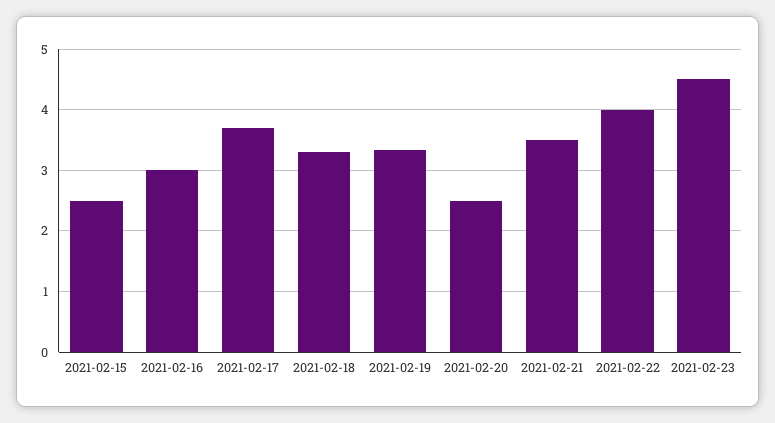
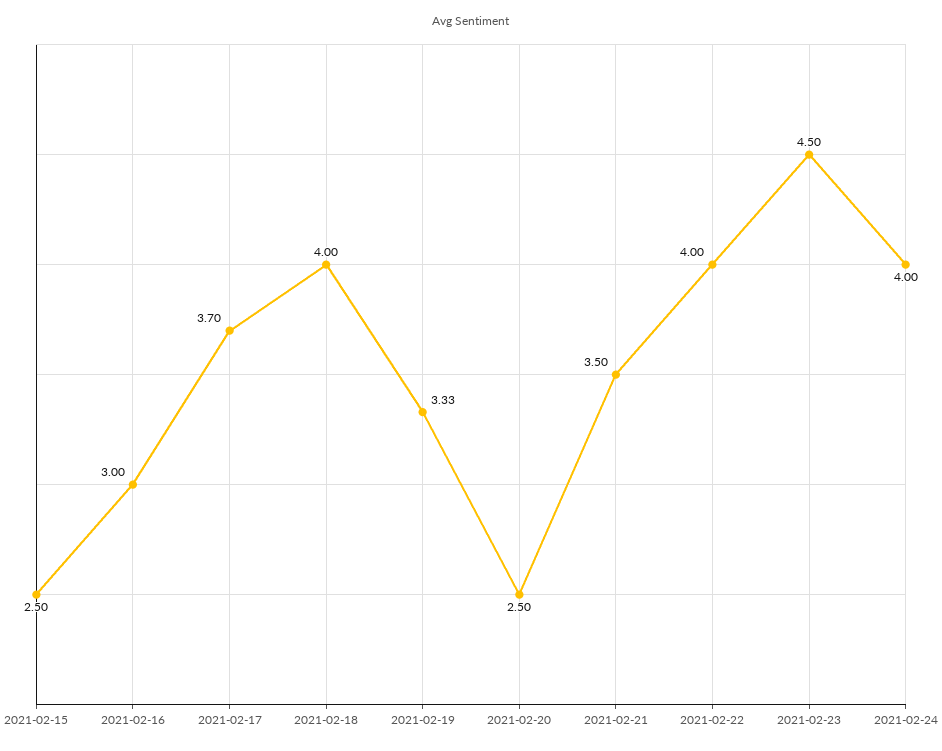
2021-02-18: 3.3 -> 4
2021-02-24: none -> 4

